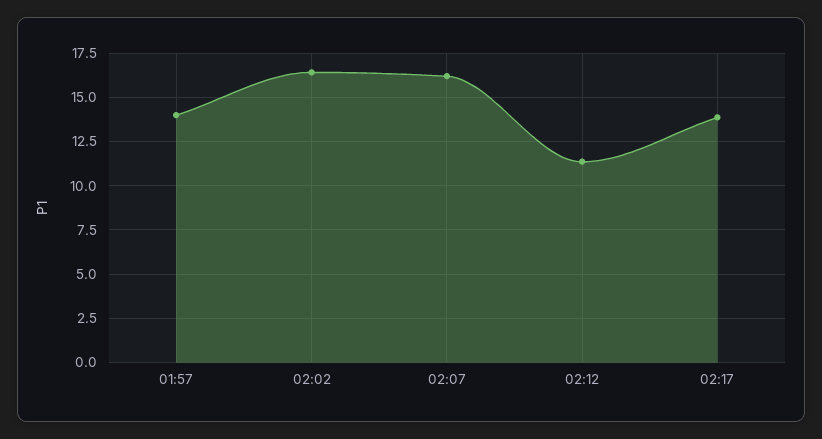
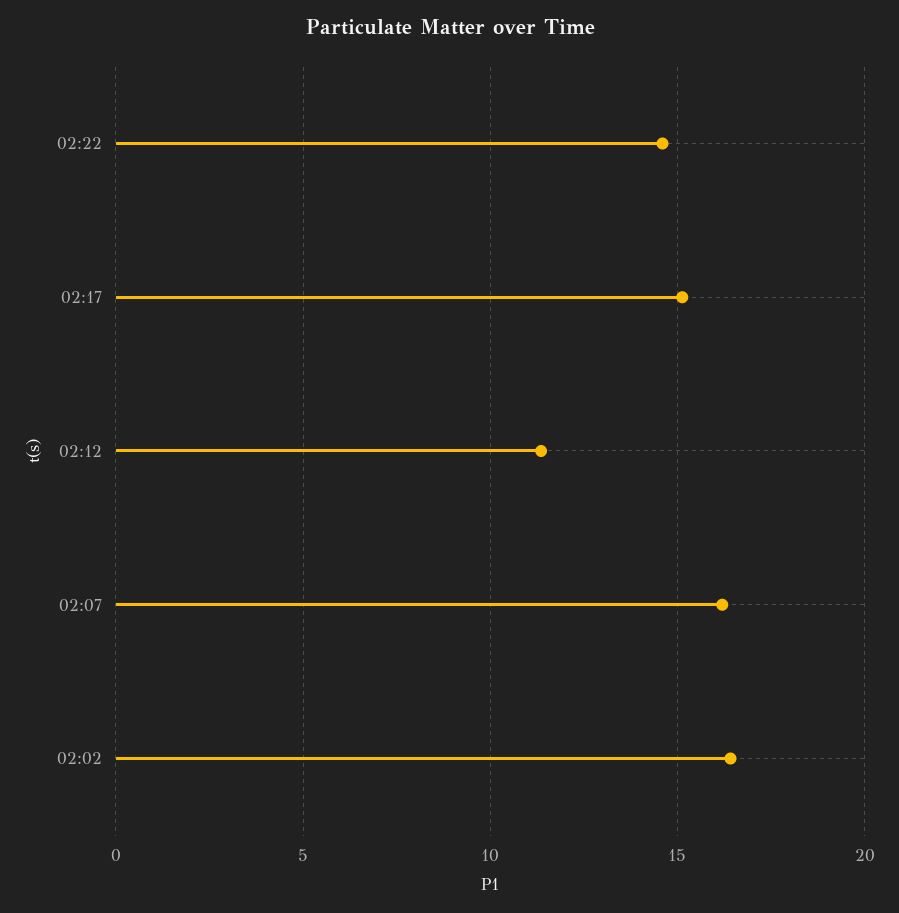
01:57: 14 -> none
02:17: 14 -> 15
02:22: none -> 14.5

